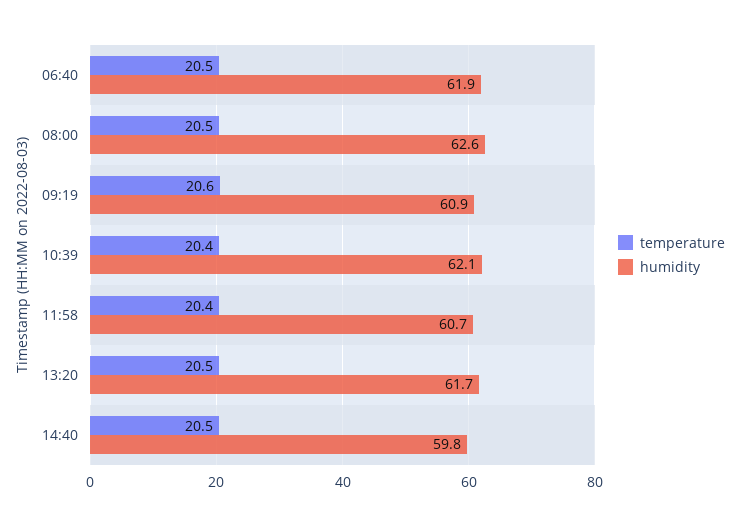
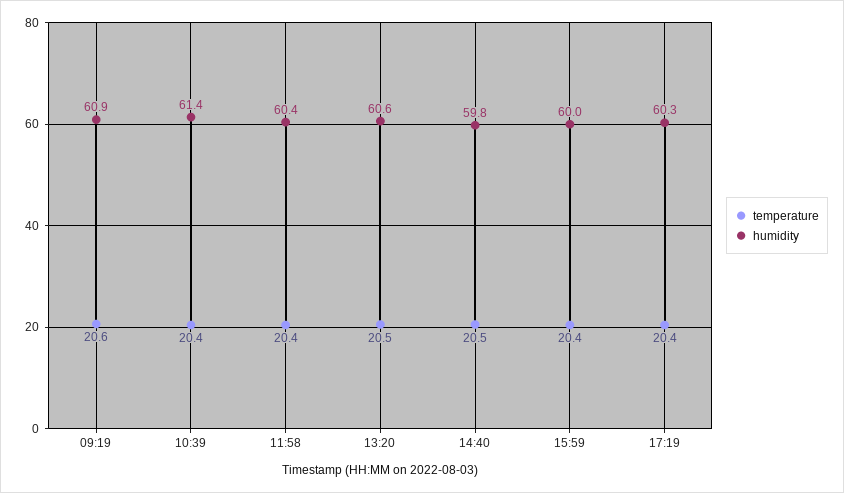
temperature, 06:40: 20.5 -> none
humidity, 06:40: 61.9 -> none
temperature, 08:00: 20.5 -> none
humidity, 08:00: 62.6 -> none
humidity, 10:39: 62.1 -> 61.4
humidity, 11:58: 60.7 -> 60.4
humidity, 13:20: 61.7 -> 60.6
temperature, 15:59: none -> 20.4
humidity, 15:59: none -> 60
temperature, 17:19: none -> 20.4
humidity, 17:19: none -> 60.3

